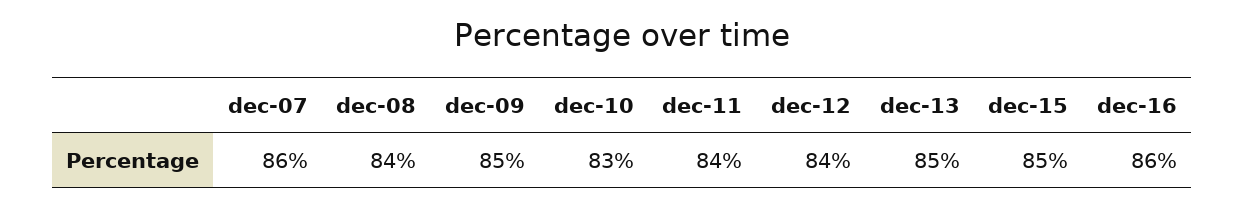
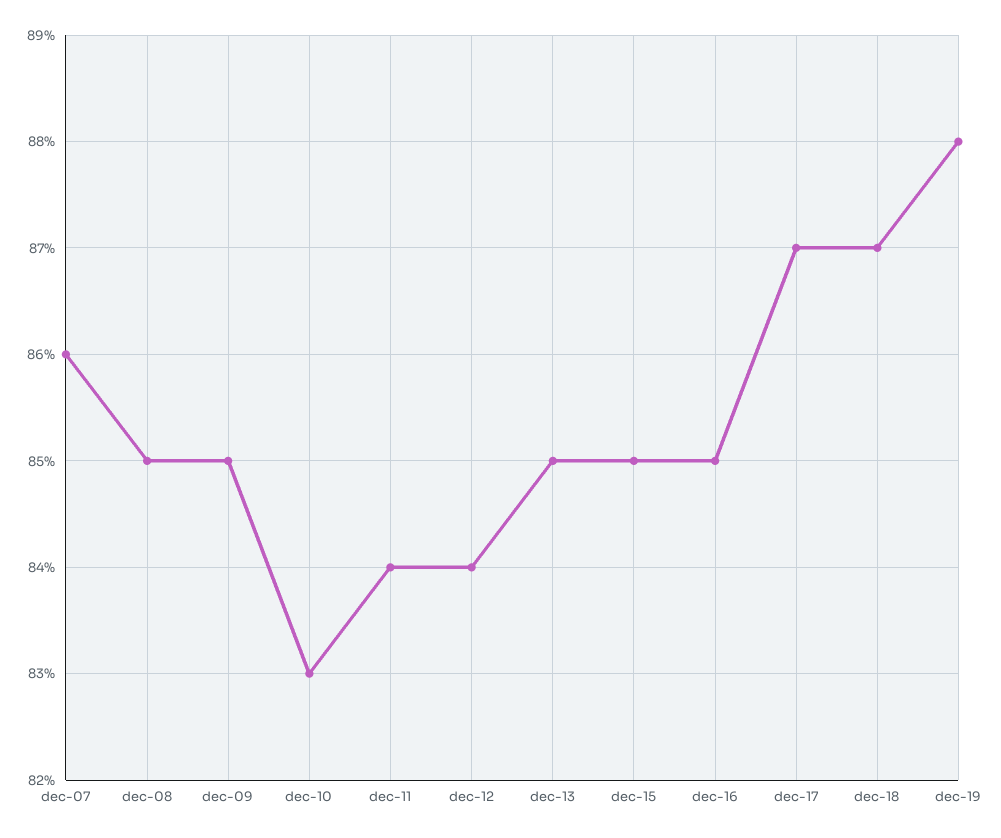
dec-08: 84 -> 85
dec-16: 86 -> 85
dec-17: none -> 87
dec-18: none -> 87
dec-19: none -> 88

